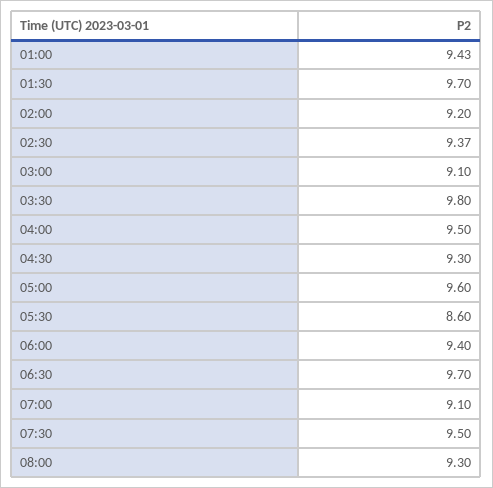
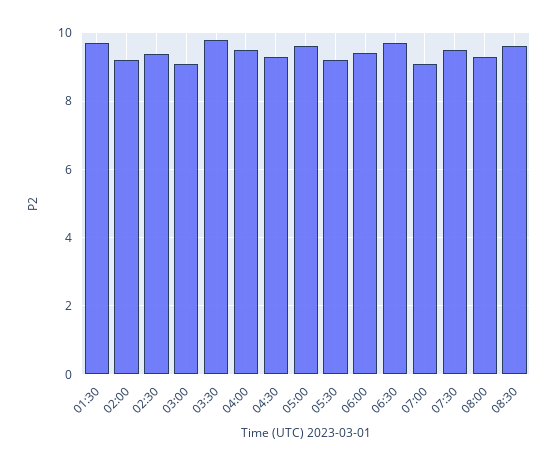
01:00: 9.43 -> none
05:30: 8.6 -> 9.2
08:30: none -> 9.6

